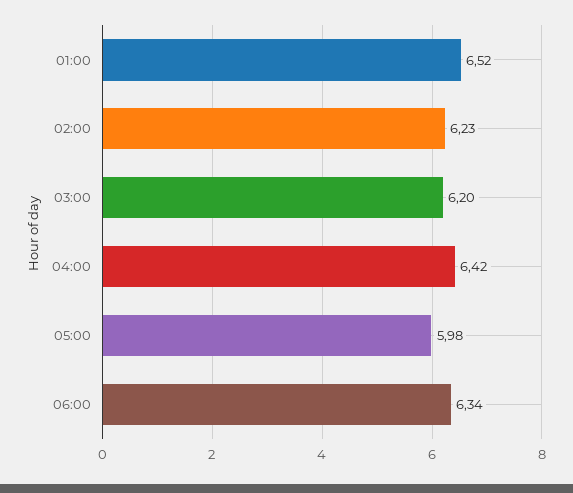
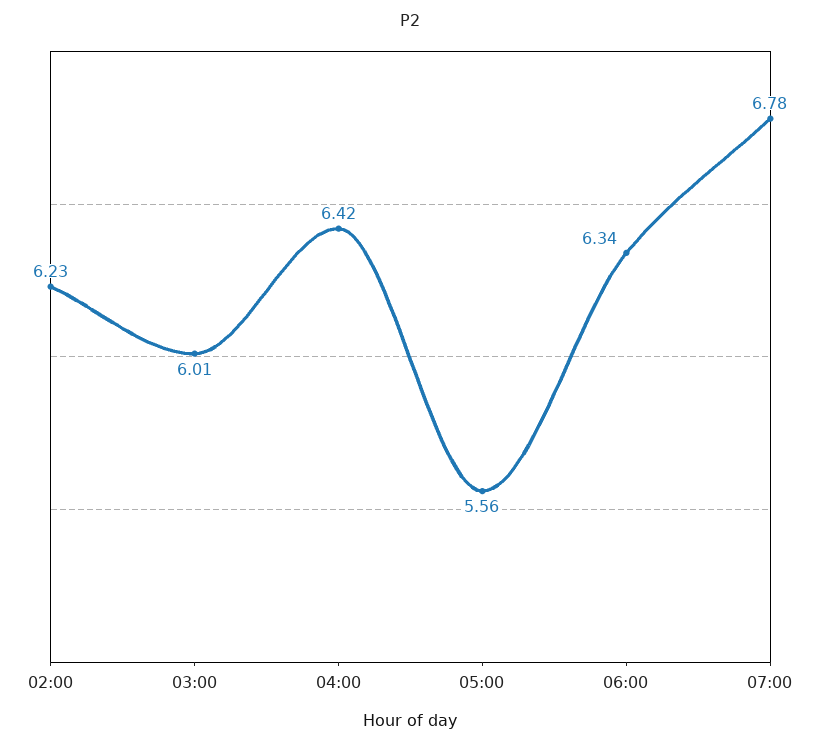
01:00: 6.52 -> none
03:00: 6.2 -> 6.01
05:00: 5.98 -> 5.56
07:00: none -> 6.78

